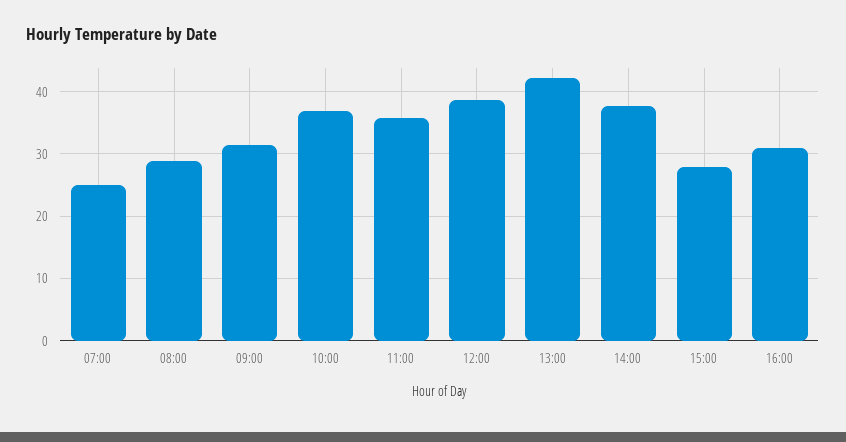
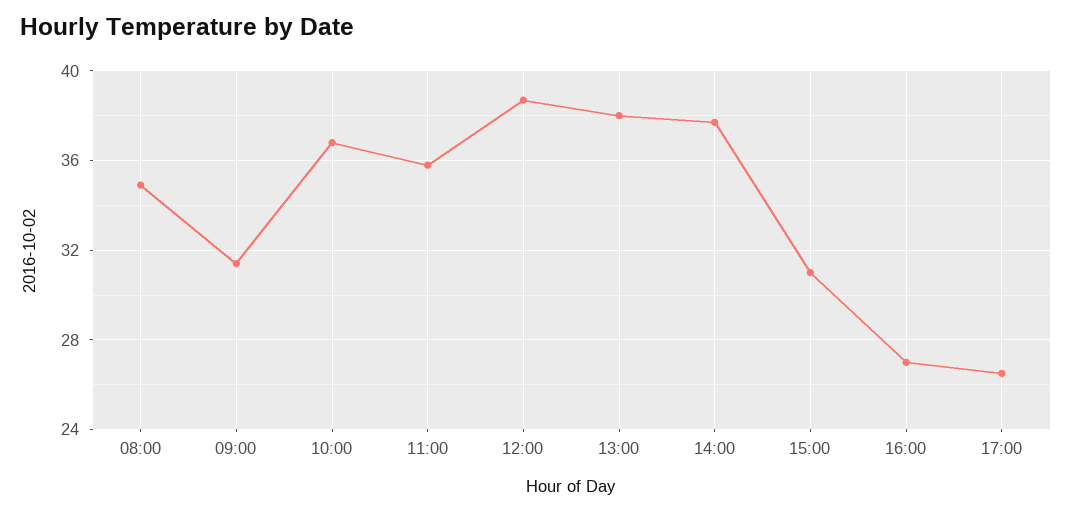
07:00: 25 -> none
08:00: 29 -> 35
13:00: 42 -> 38
15:00: 28 -> 31
16:00: 31 -> 27
17:00: none -> 26.5

